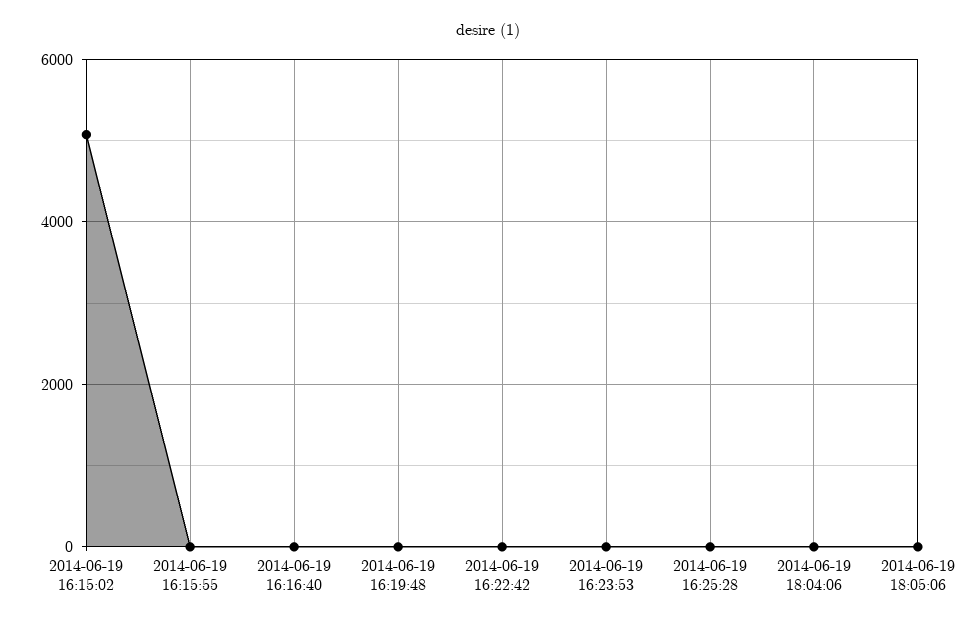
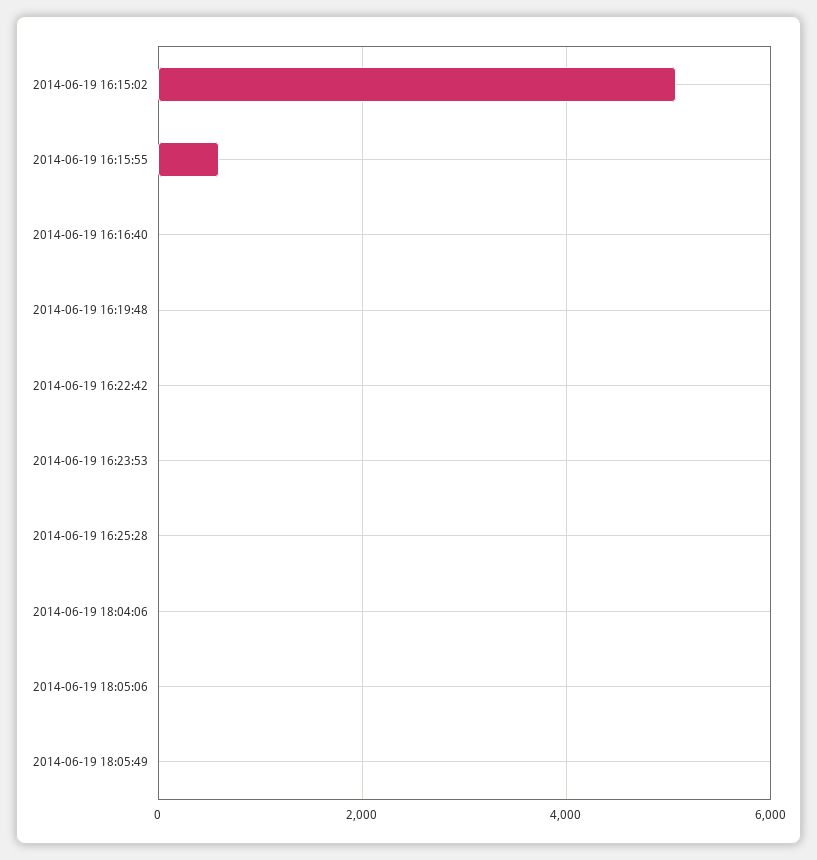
2014-06-19 16:15:55: 0 -> 600
2014-06-19 18:05:49: none -> 0

